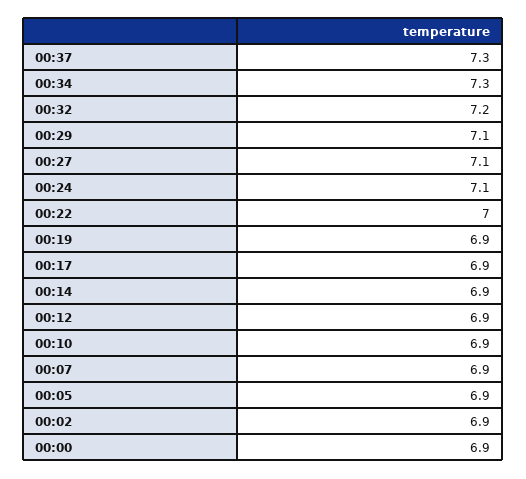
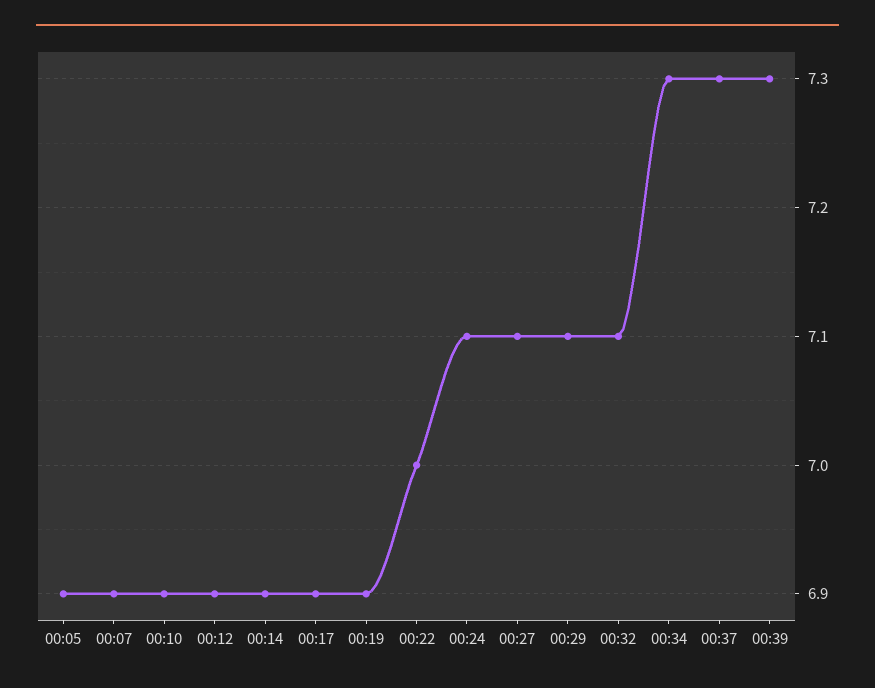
00:32: 7.2 -> 7.1
00:02: 6.9 -> none
00:00: 6.9 -> none
00:39: none -> 7.3

